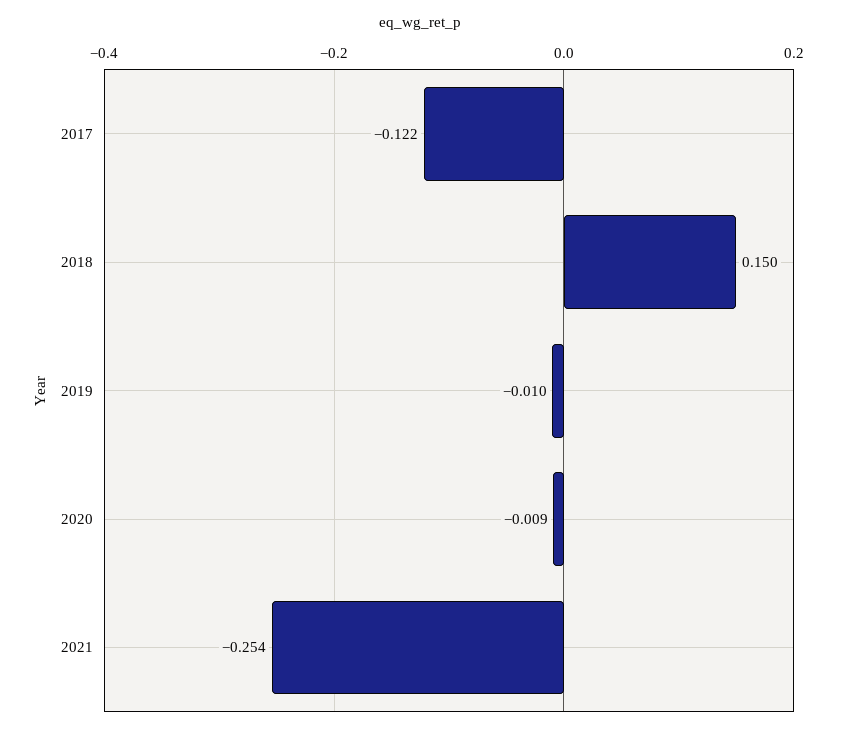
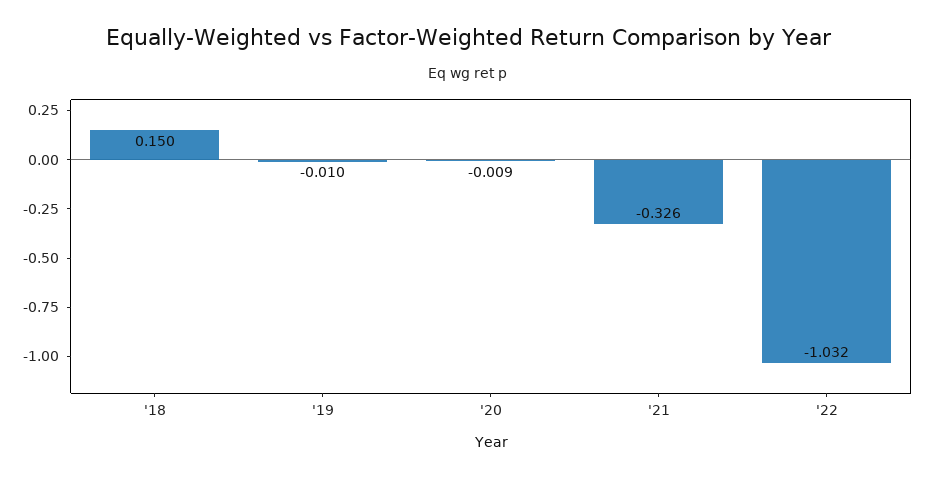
2017: -0.122 -> none
2021: -0.254 -> -0.326
'22: none -> -1.032

